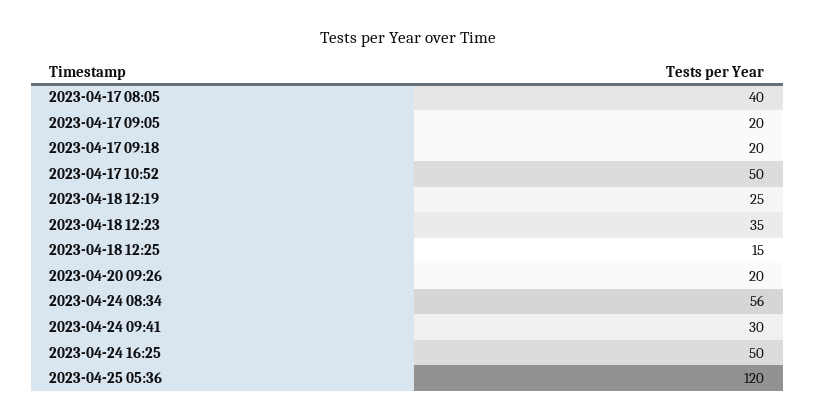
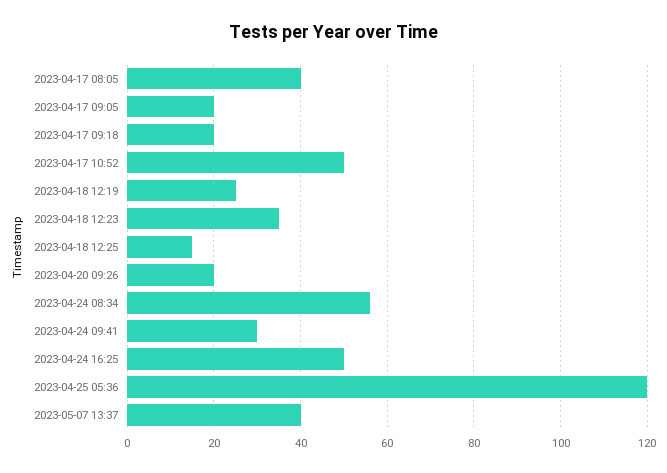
2023-05-07 13:37: none -> 40

